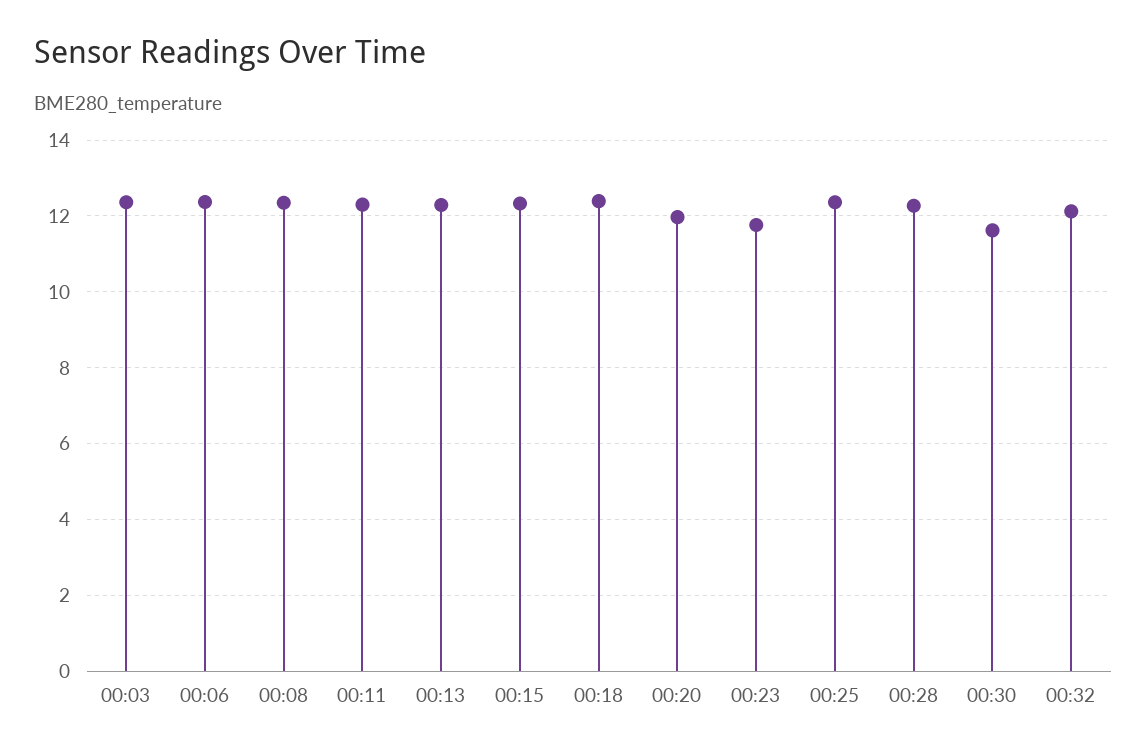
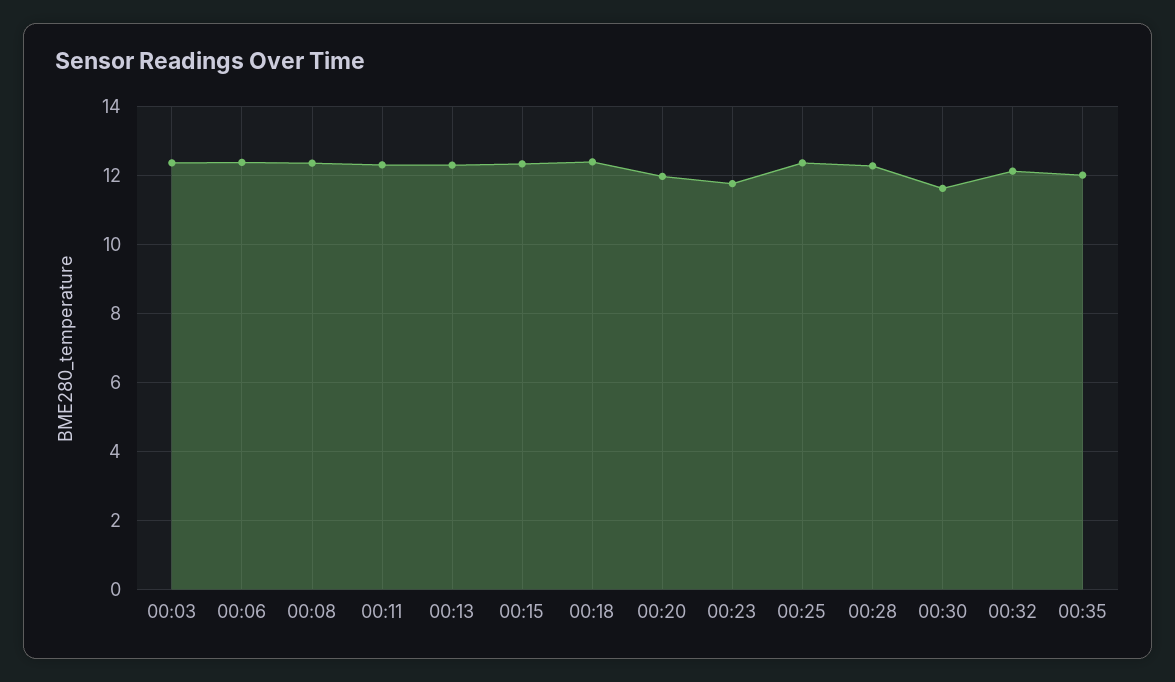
00:35: none -> 12

